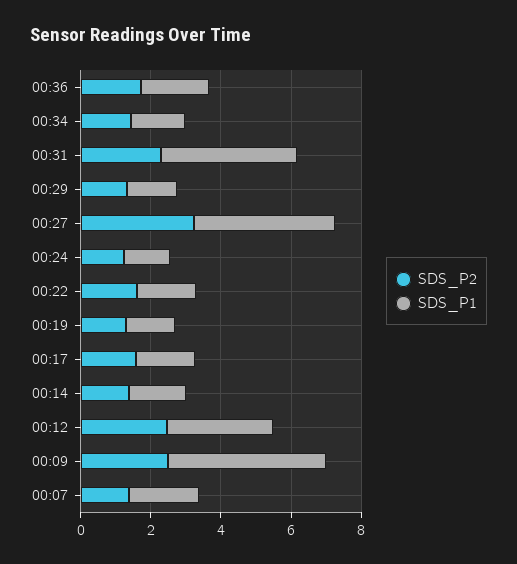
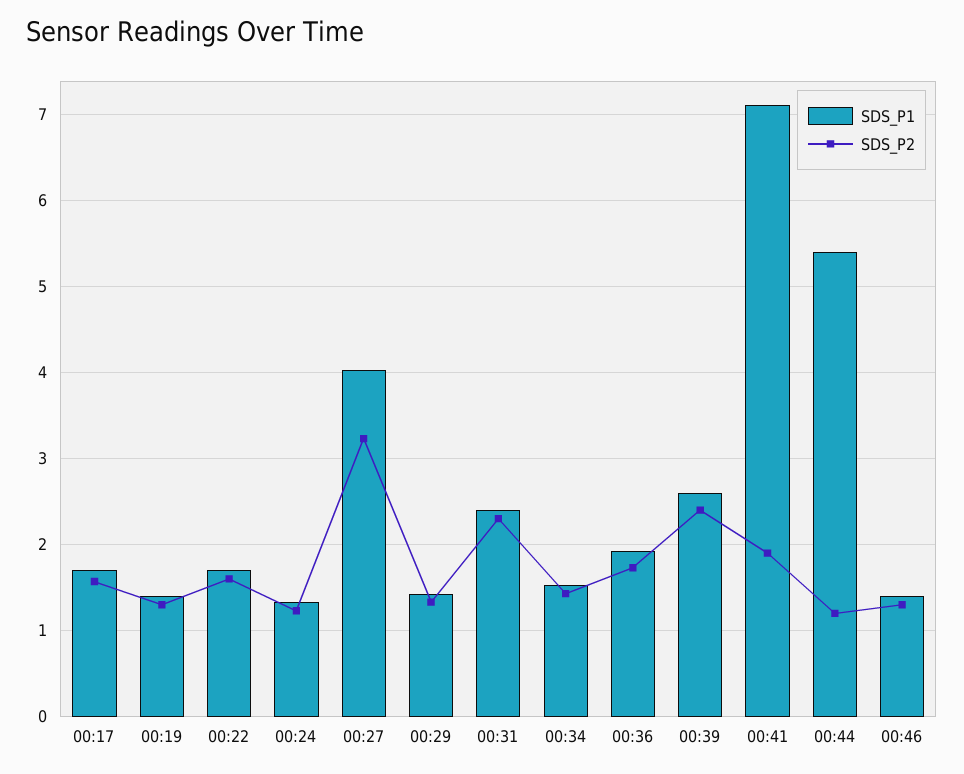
SDS_P1, 00:31: 4 -> 2.4
SDS_P2, 00:14: 1.5 -> none
SDS_P1, 00:14: 1.5 -> none
SDS_P2, 00:12: 2.5 -> none
SDS_P1, 00:12: 3 -> none
SDS_P2, 00:09: 2.5 -> none
SDS_P1, 00:09: 4.5 -> none
SDS_P2, 00:07: 1.5 -> none
SDS_P1, 00:07: 2 -> none
SDS_P1, 00:39: none -> 2.6
SDS_P2, 00:39: none -> 2.4
SDS_P1, 00:41: none -> 7.1
SDS_P2, 00:41: none -> 1.9
SDS_P1, 00:44: none -> 5.4
SDS_P2, 00:44: none -> 1.2
SDS_P1, 00:46: none -> 1.4
SDS_P2, 00:46: none -> 1.3

